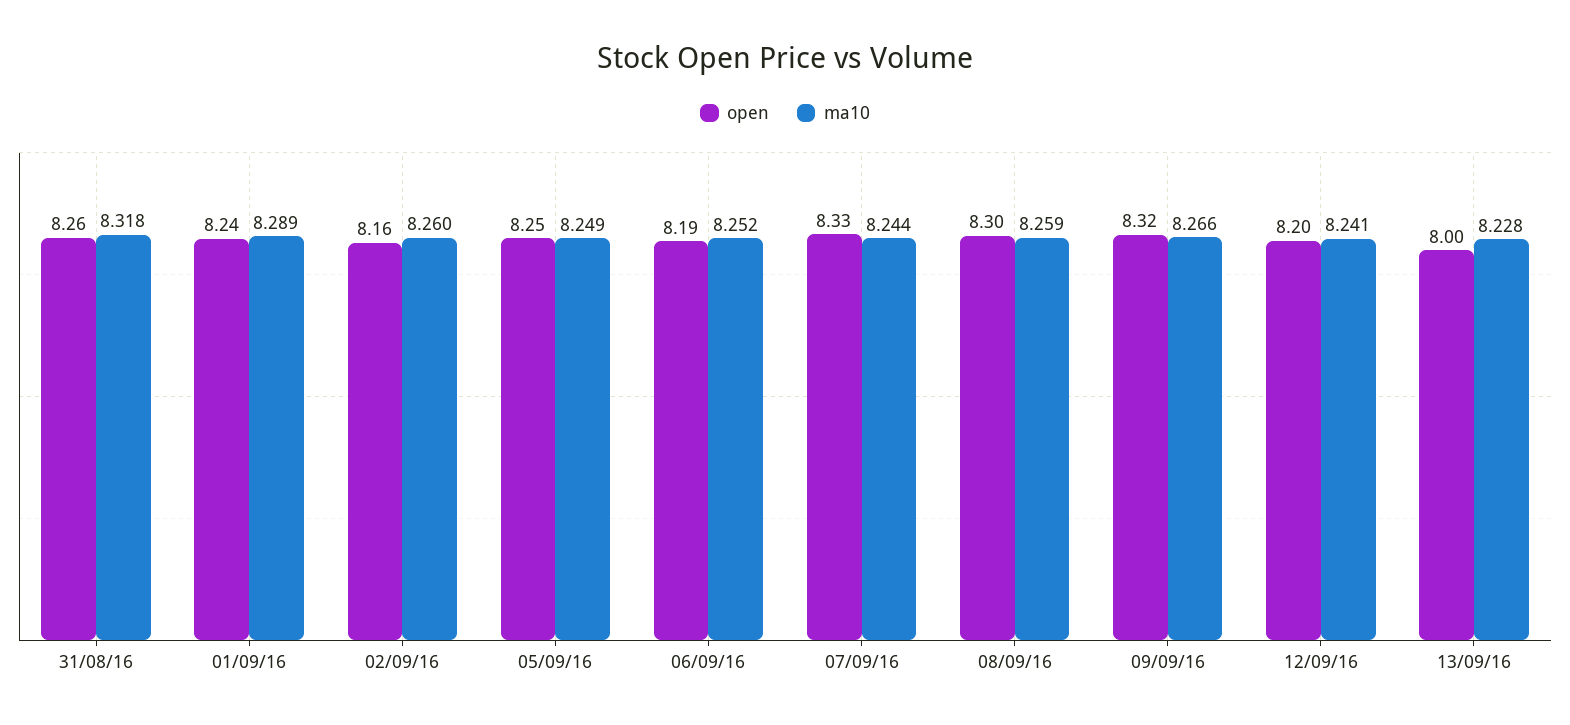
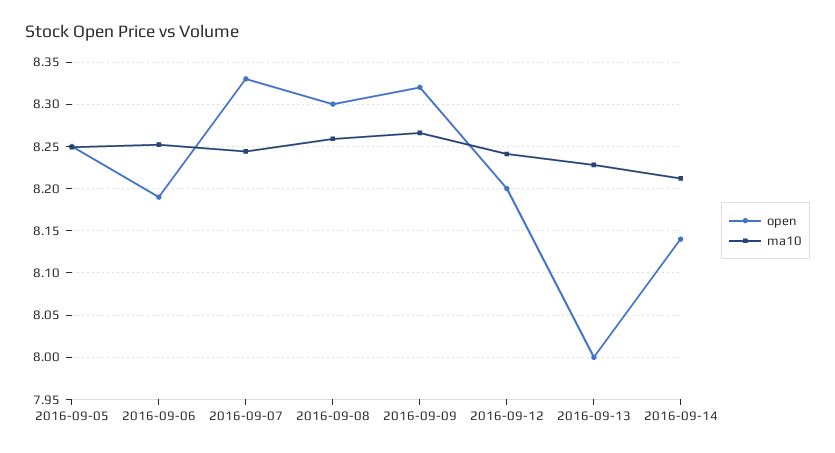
open, 31/08/16: 8.26 -> none
ma10, 31/08/16: 8.318 -> none
open, 01/09/16: 8.24 -> none
ma10, 01/09/16: 8.289 -> none
open, 02/09/16: 8.16 -> none
ma10, 02/09/16: 8.26 -> none
open, 2016-09-14: none -> 8.14
ma10, 2016-09-14: none -> 8.21

